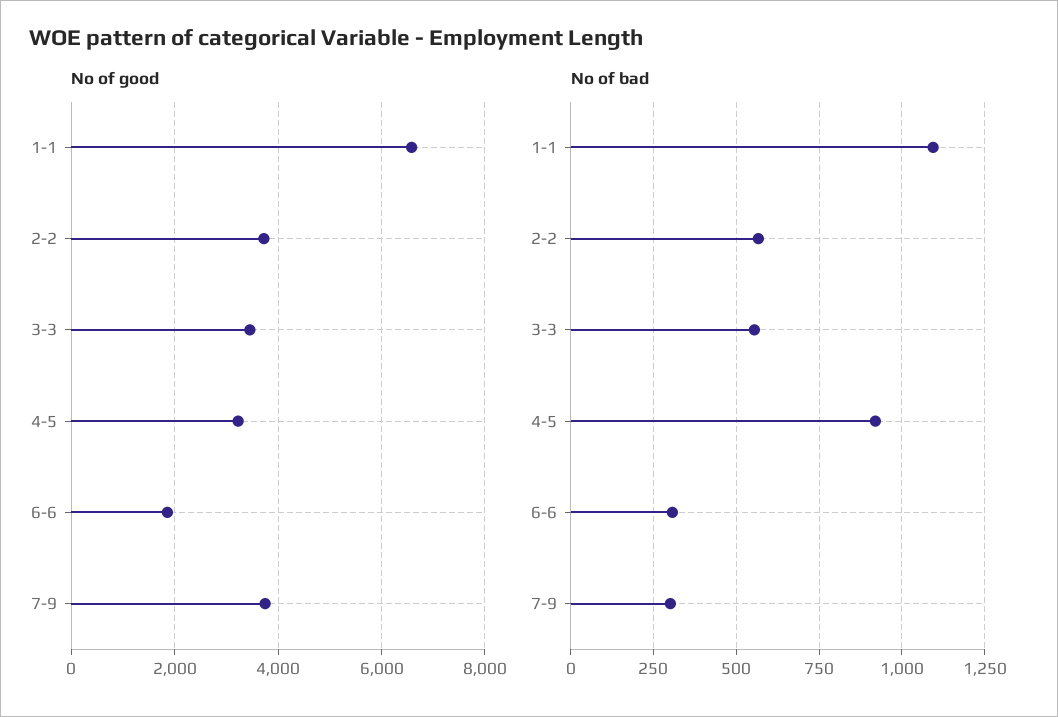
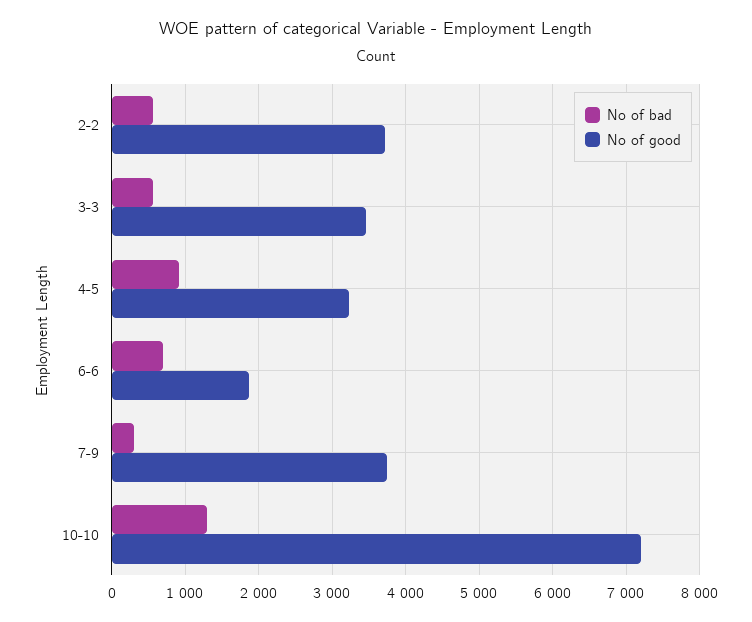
No of good, 1-1: 6600 -> none
No of bad, 1-1: 1100 -> none
No of bad, 6-6: 300 -> 700
No of bad, 10-10: none -> 1300
No of good, 10-10: none -> 7200

